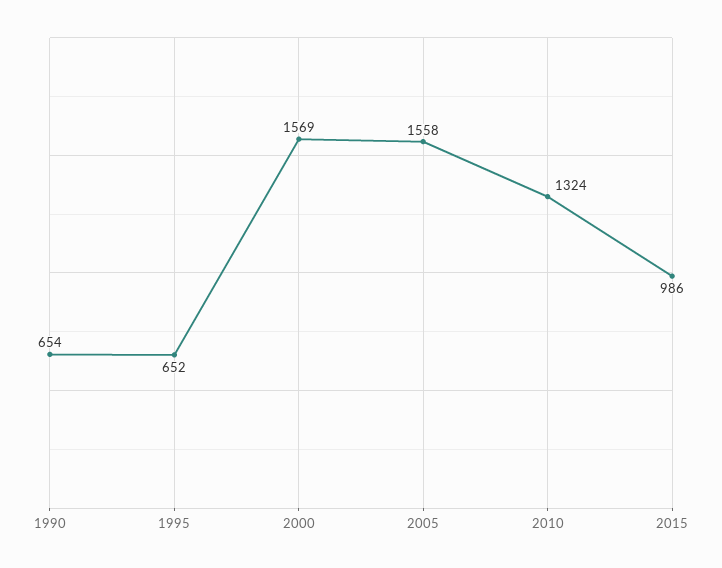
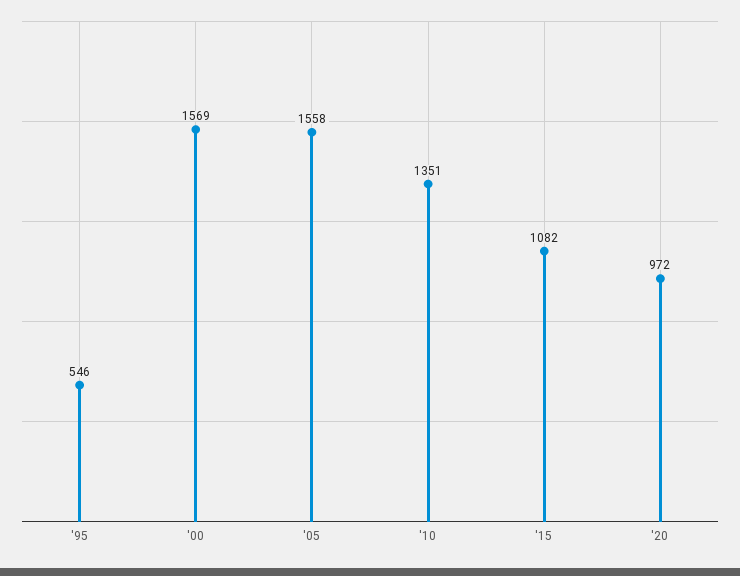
1990: 654 -> none
1995: 652 -> 546
2010: 1324 -> 1351
2015: 986 -> 1082
'20: none -> 972

